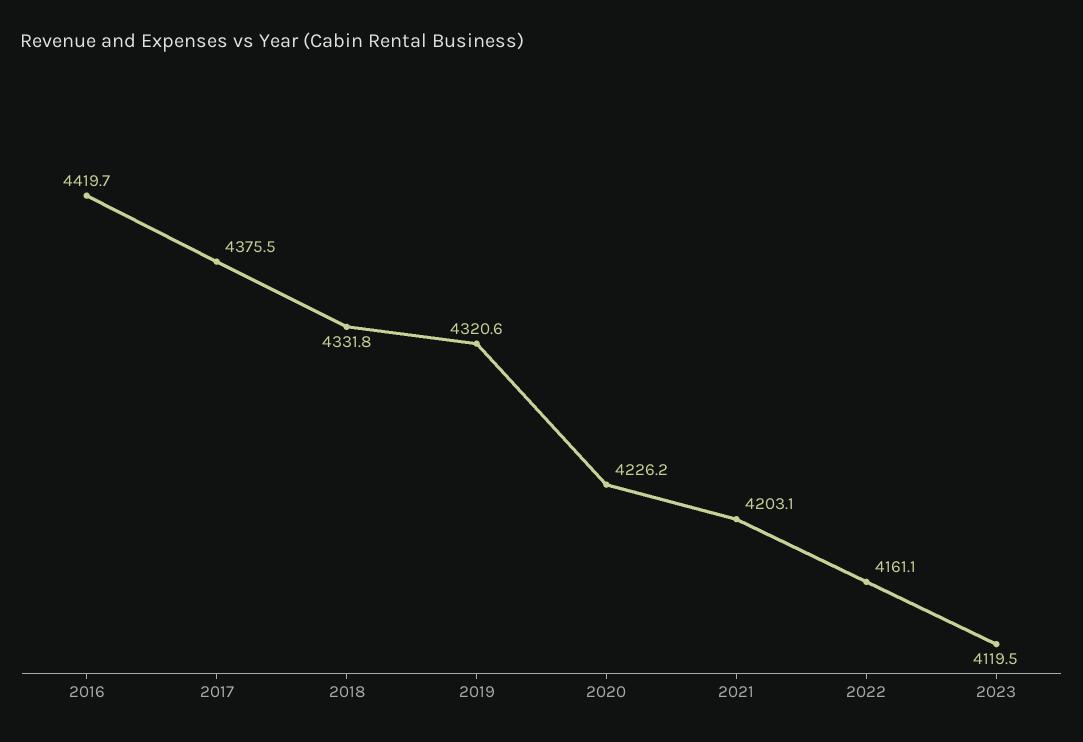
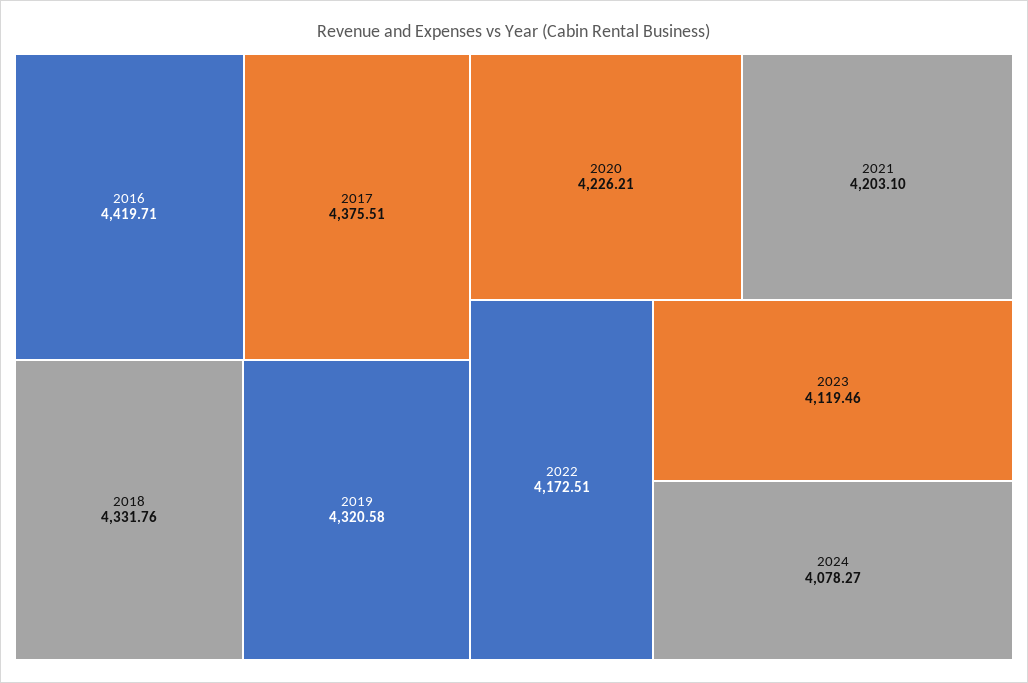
2022: 4161.1 -> 4172.51
2024: none -> 4078.27

